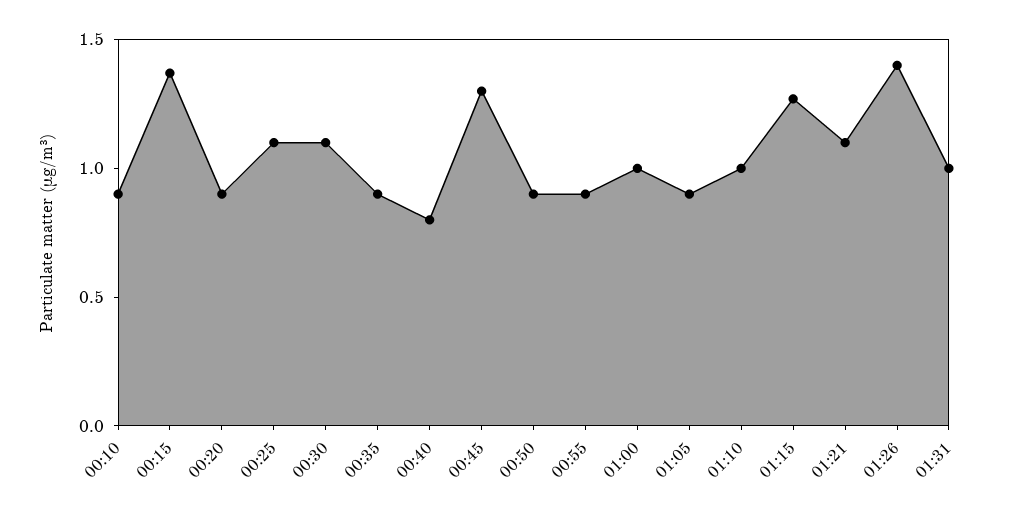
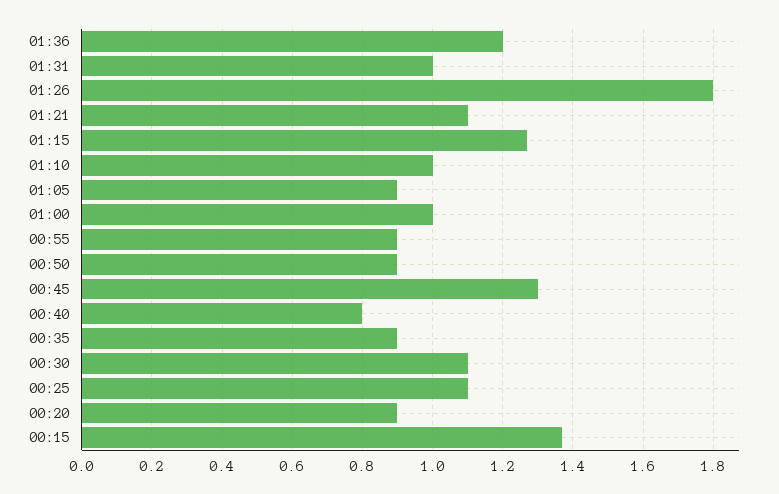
00:10: 0.9 -> none
01:26: 1.4 -> 1.8
01:36: none -> 1.2

